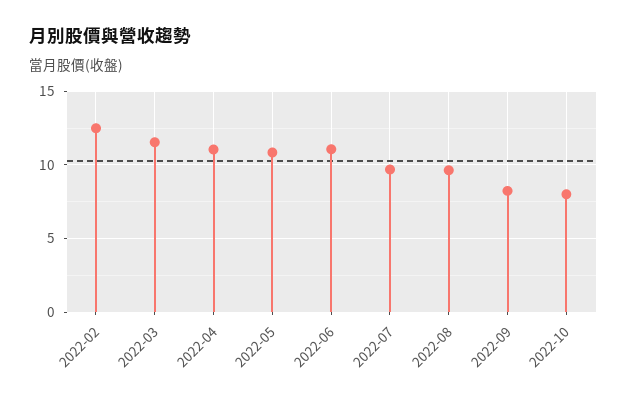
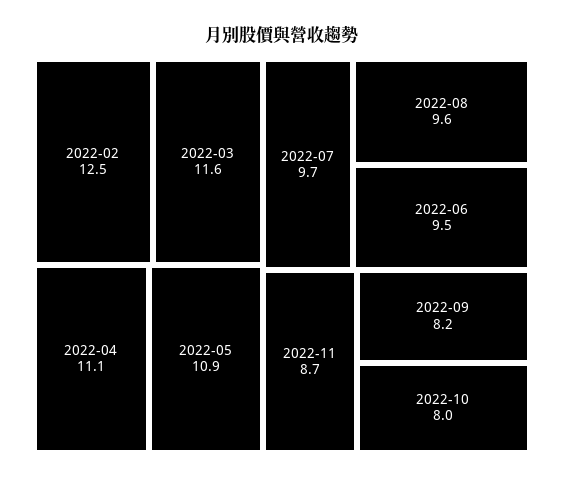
2022-06: 11 -> 9.5
2022-11: none -> 8.7

